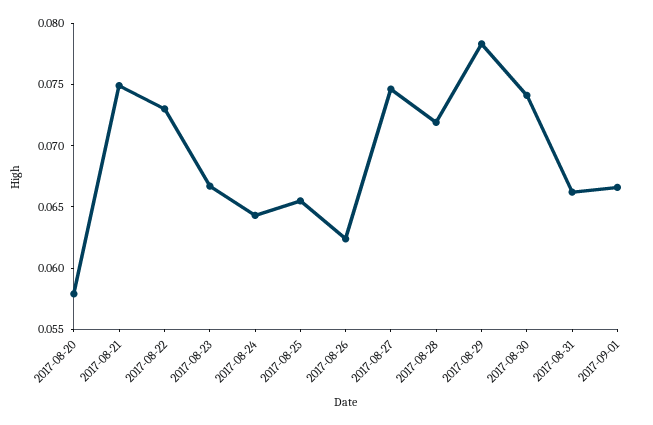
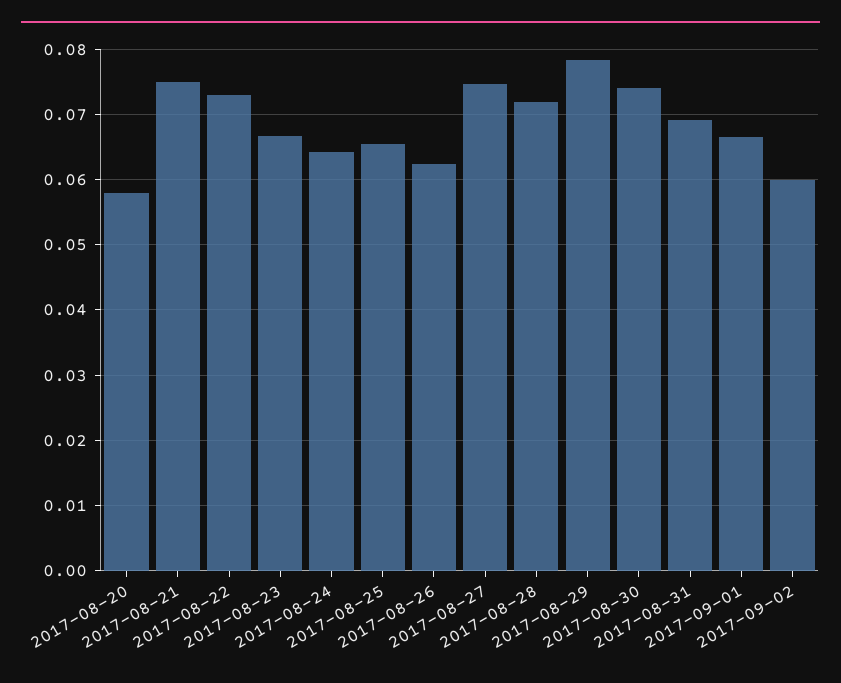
2017-08-31: 0.066 -> 0.069
2017-09-02: none -> 0.06

